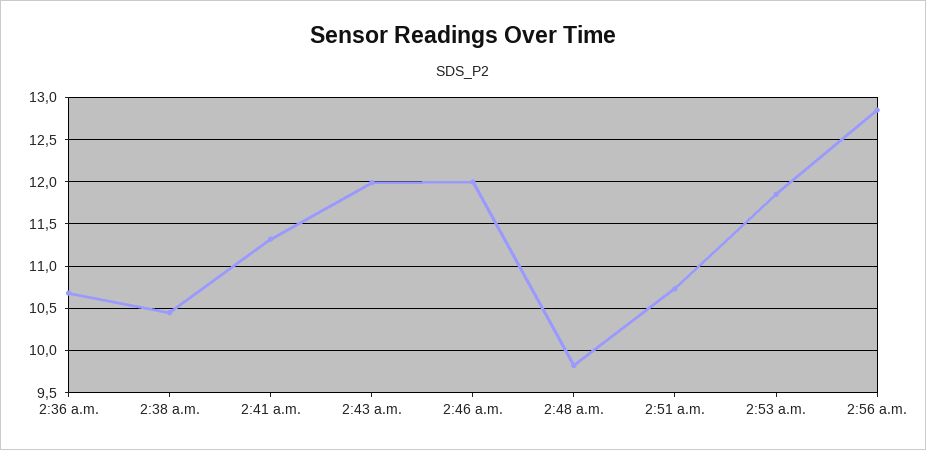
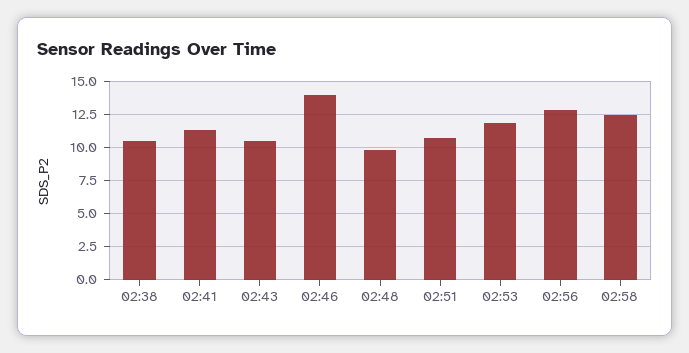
2:36 a.m.: 10.7 -> none
2:43 a.m.: 12 -> 10.5
2:46 a.m.: 12 -> 14
02:58: none -> 12.5

